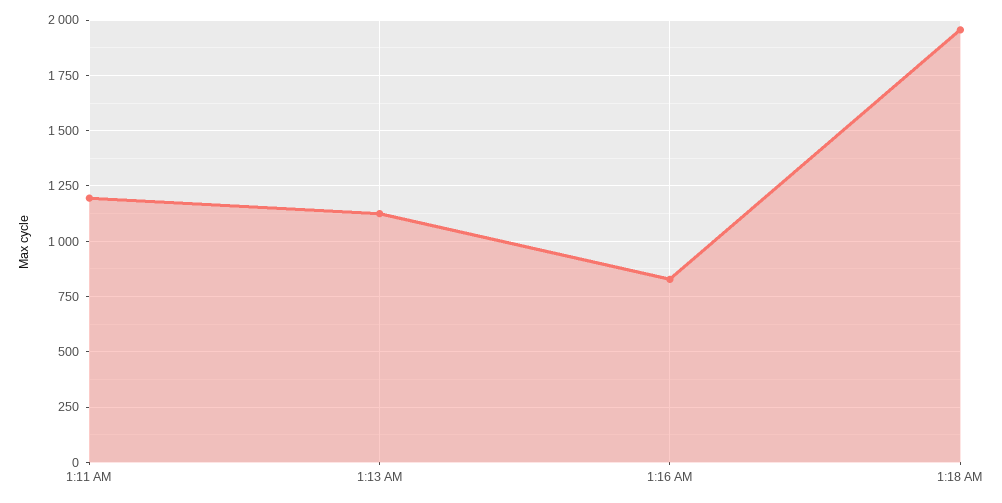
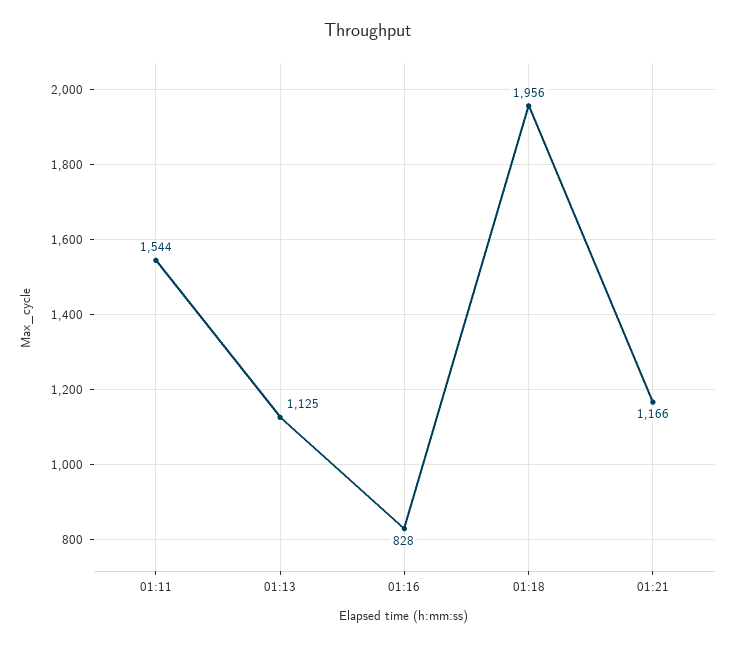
1:11 AM: 1200 -> 1544
01:21: none -> 1166

